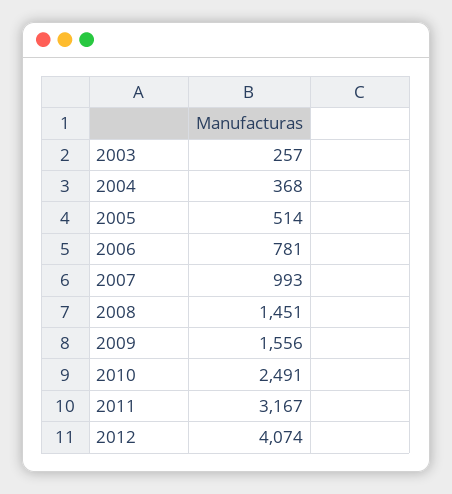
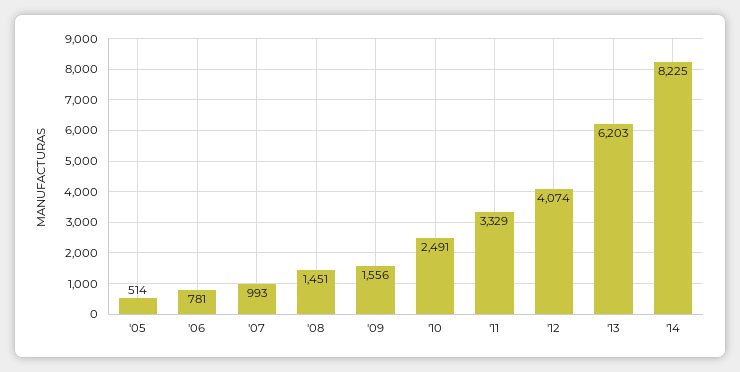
2003: 257 -> none
2004: 368 -> none
2011: 3167 -> 3329
'13: none -> 6203
'14: none -> 8225

